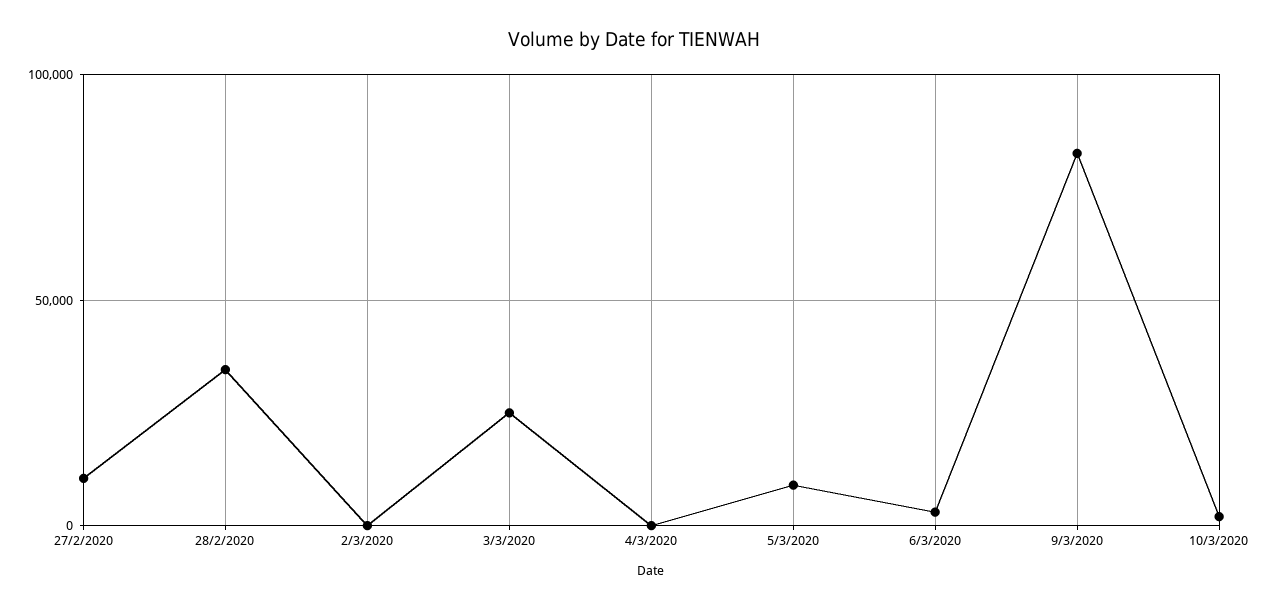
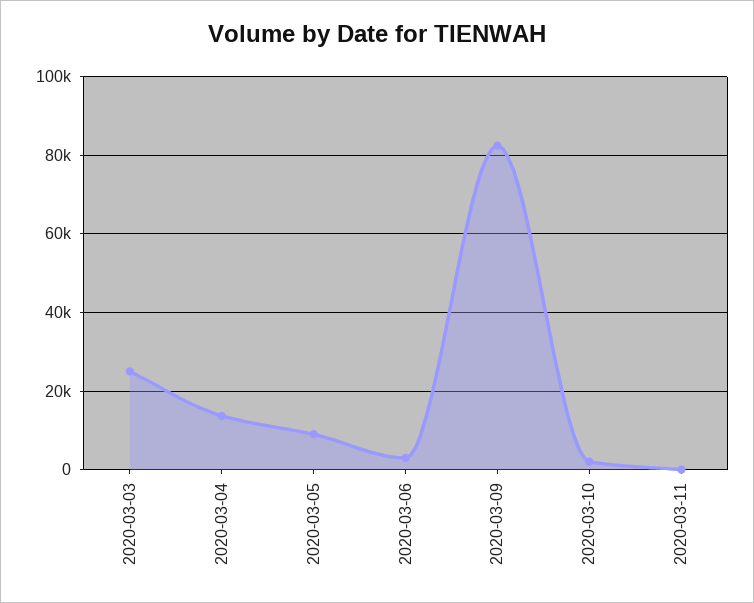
27/2/2020: 10000 -> none
28/2/2020: 35000 -> none
2/3/2020: 0 -> none
4/3/2020: 0 -> 14000
2020-03-11: none -> 0

